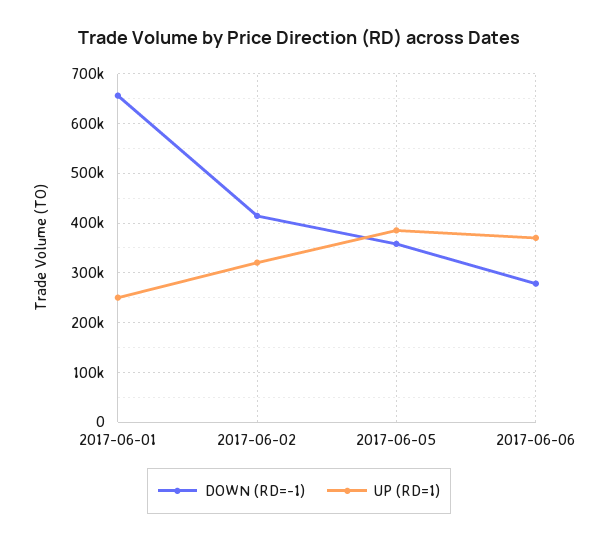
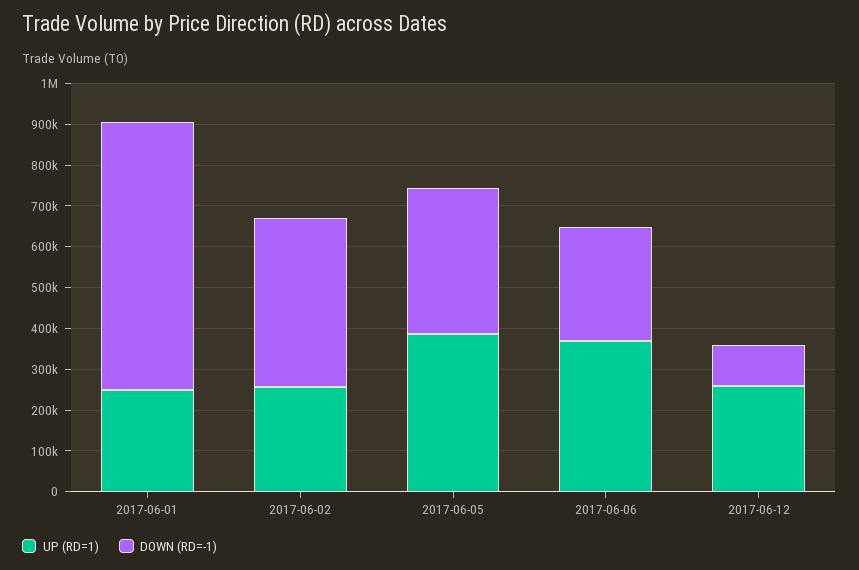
UP (RD=1), 2017-06-02: 320000 -> 260000
UP (RD=1), 2017-06-12: none -> 260000
DOWN (RD=-1), 2017-06-12: none -> 100000

